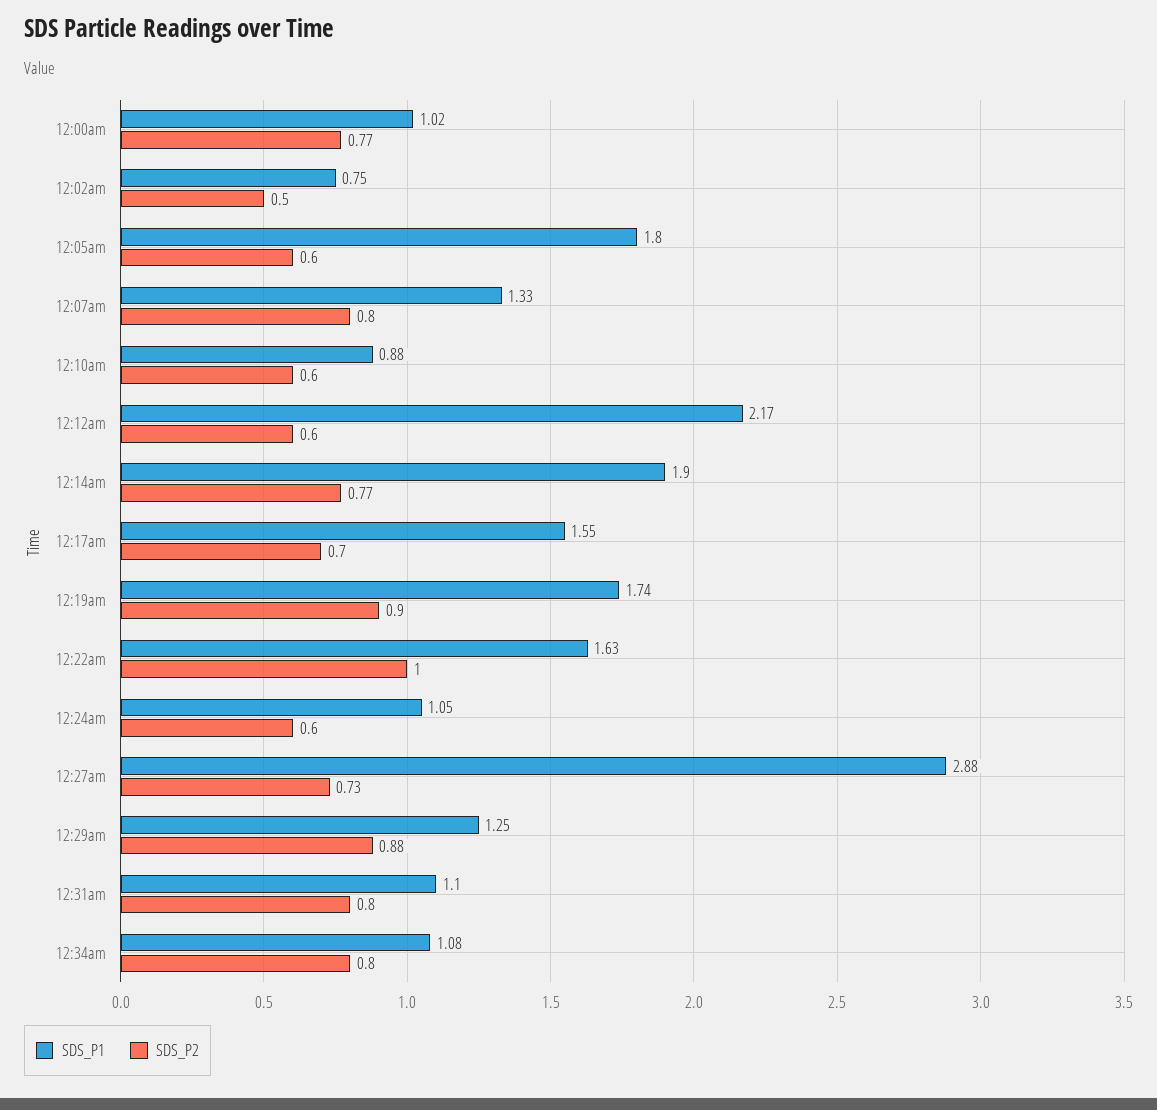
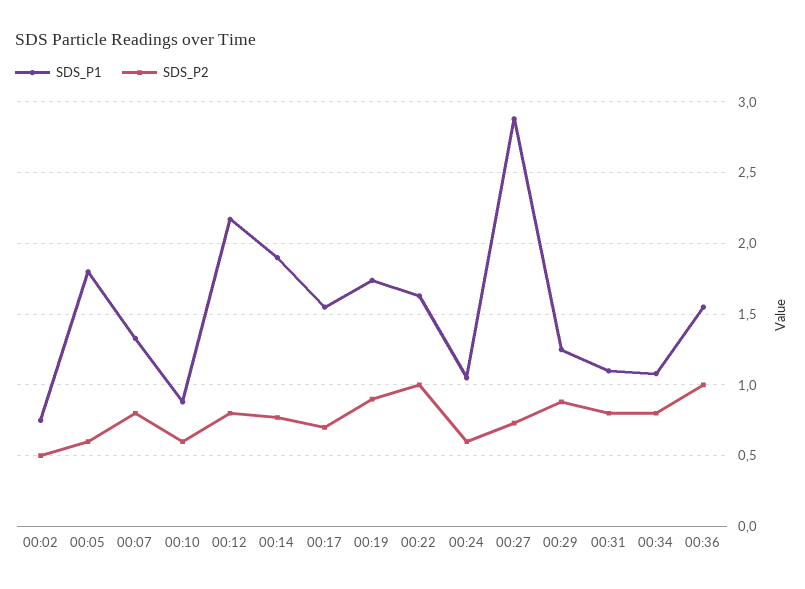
SDS_P1, 12:00am: 1.02 -> none
SDS_P2, 12:00am: 0.77 -> none
SDS_P2, 12:12am: 0.6 -> 0.8
SDS_P1, 00:36: none -> 1.55
SDS_P2, 00:36: none -> 1

